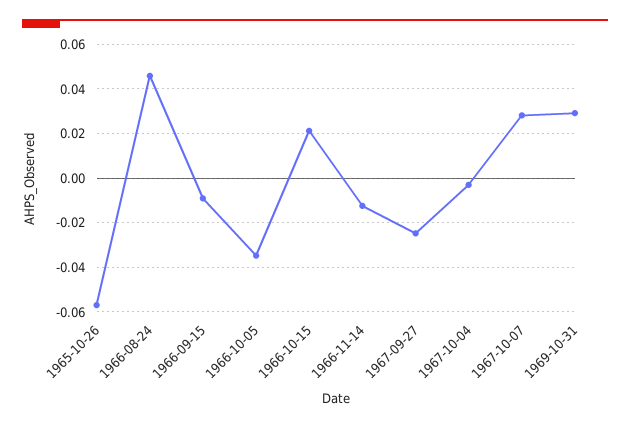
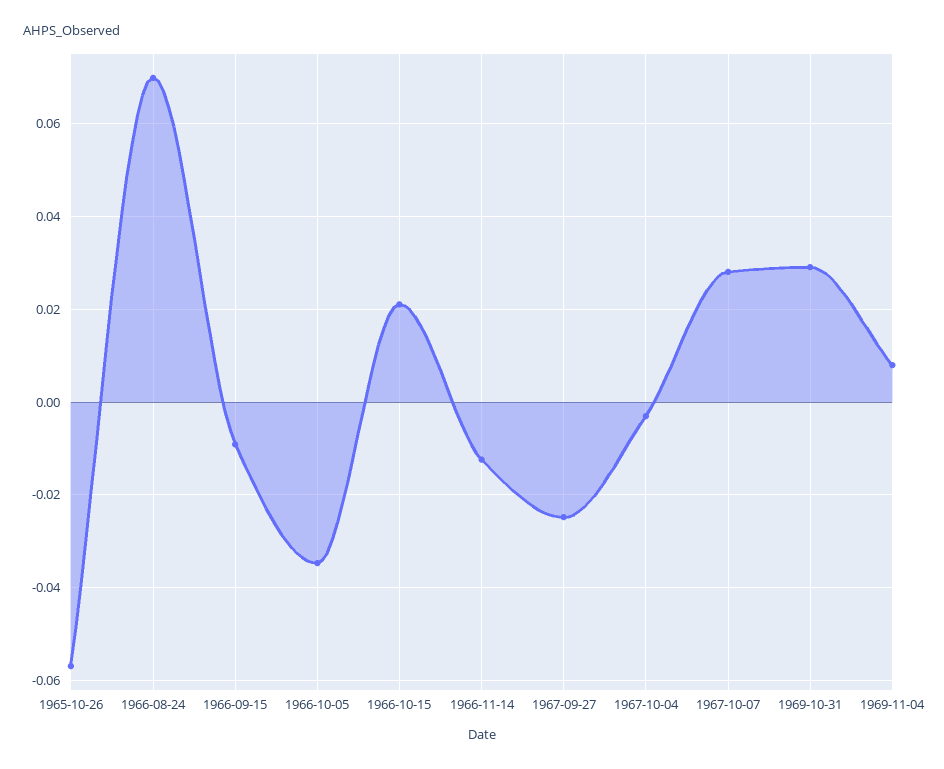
1966-08-24: 0.045 -> 0.07
1969-11-04: none -> 0.008

